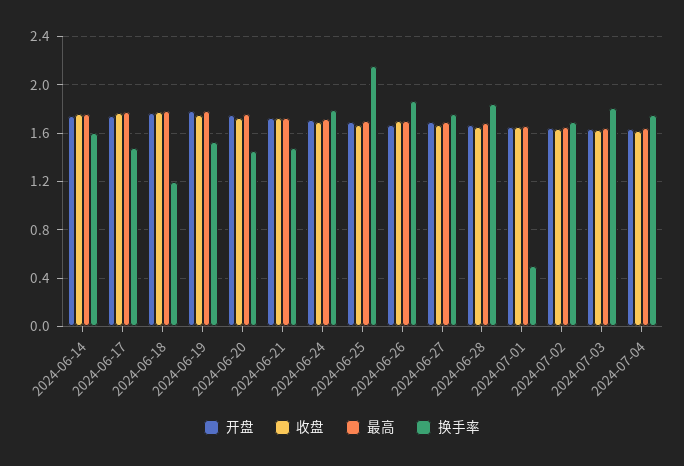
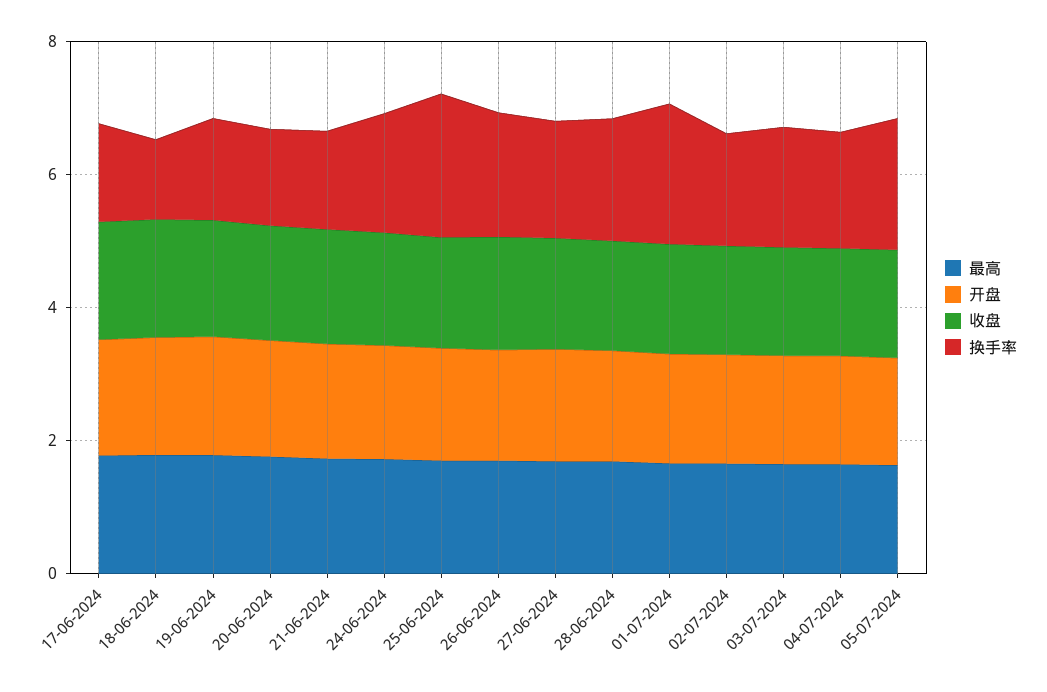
开盘, 2024-06-14: 1.75 -> none
收盘, 2024-06-14: 1.75 -> none
最高, 2024-06-14: 1.75 -> none
换手率, 2024-06-14: 1.6 -> none
换手率, 2024-07-01: 0.5 -> 2
最高, 05-07-2024: none -> 1.5
开盘, 05-07-2024: none -> 1.5
收盘, 05-07-2024: none -> 1.5
换手率, 05-07-2024: none -> 2

